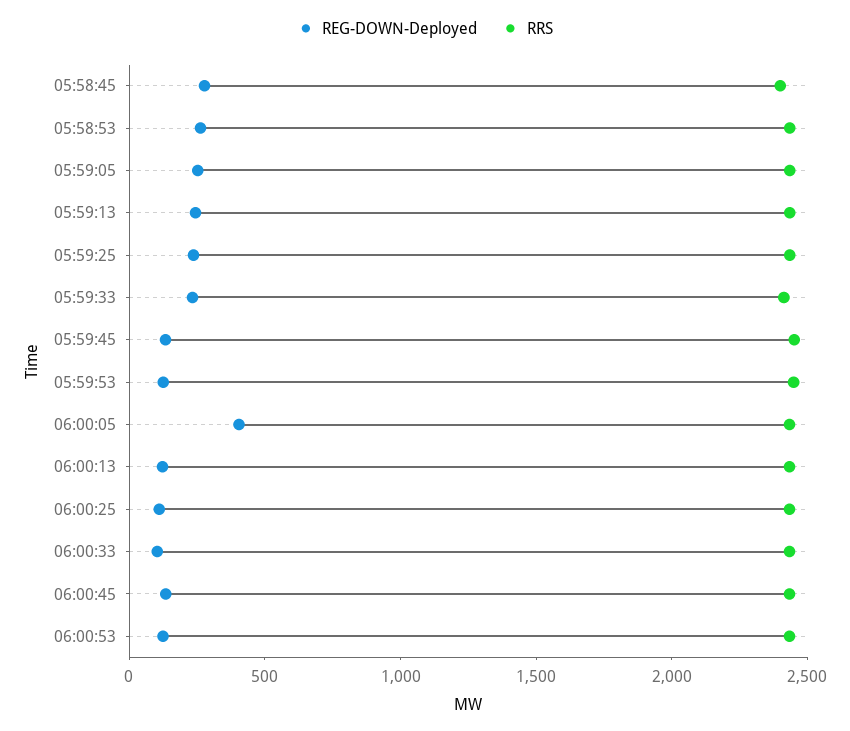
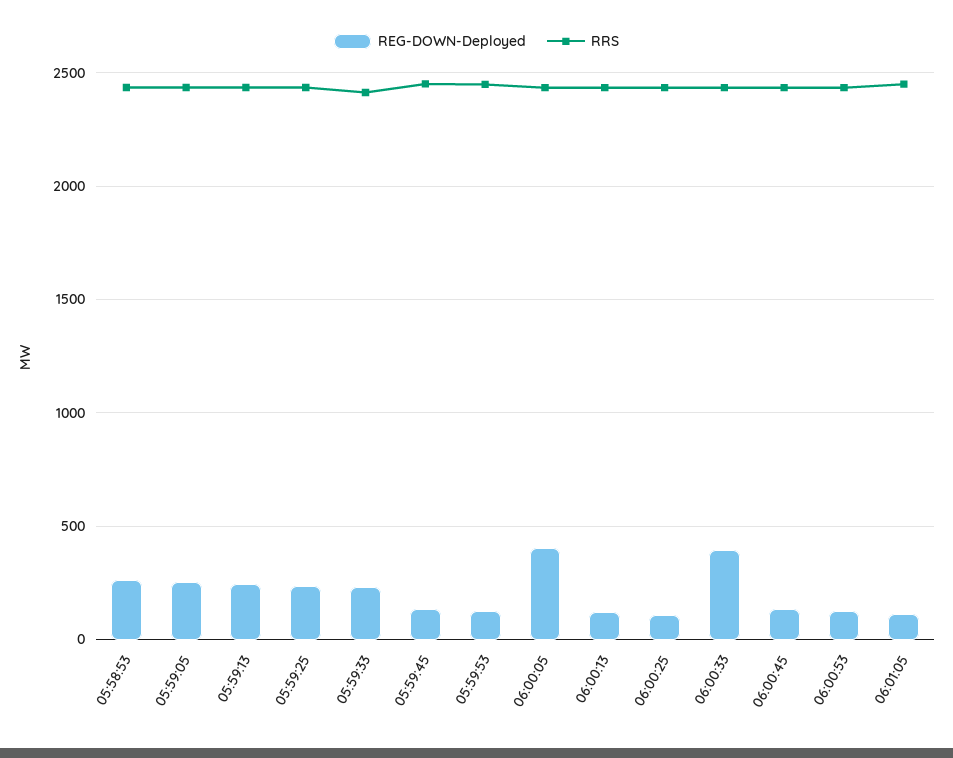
REG-DOWN-Deployed, 05:58:45: 300 -> none
RRS, 05:58:45: 2400 -> none
REG-DOWN-Deployed, 06:00:33: 100 -> 400
REG-DOWN-Deployed, 06:01:05: none -> 100
RRS, 06:01:05: none -> 2450

